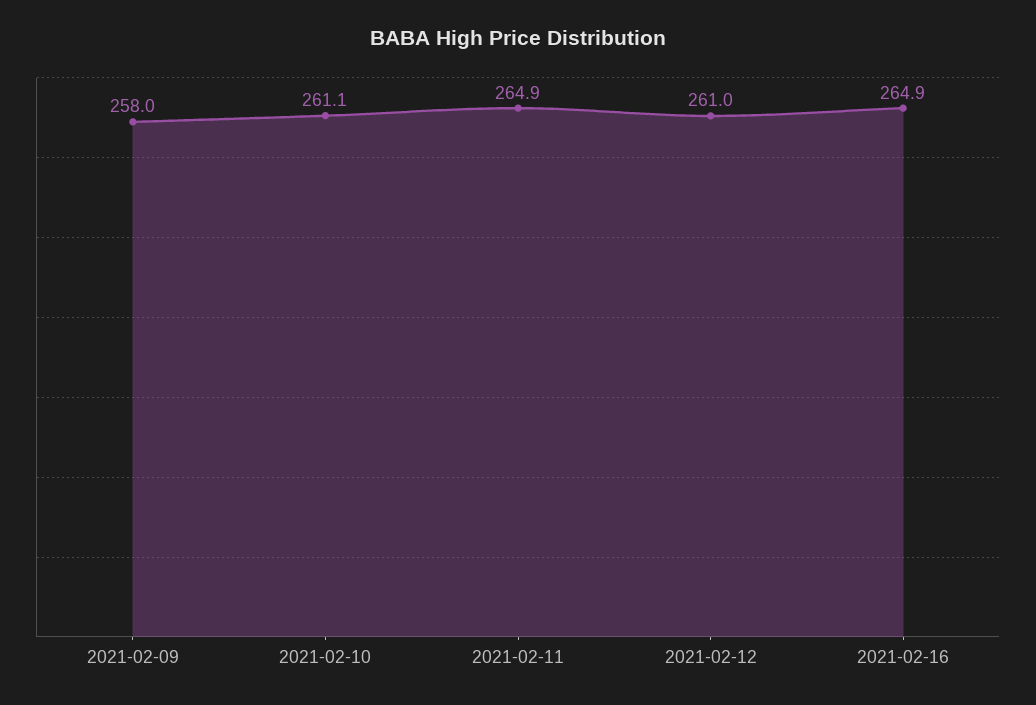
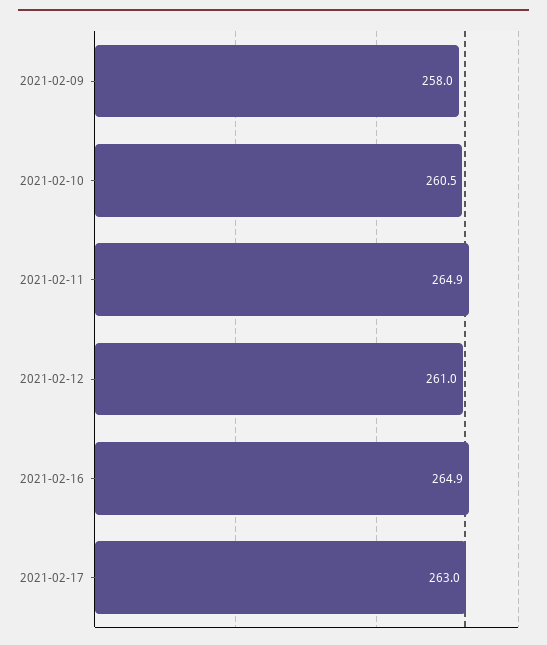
2021-02-10: 261.1 -> 260.5
2021-02-17: none -> 263

